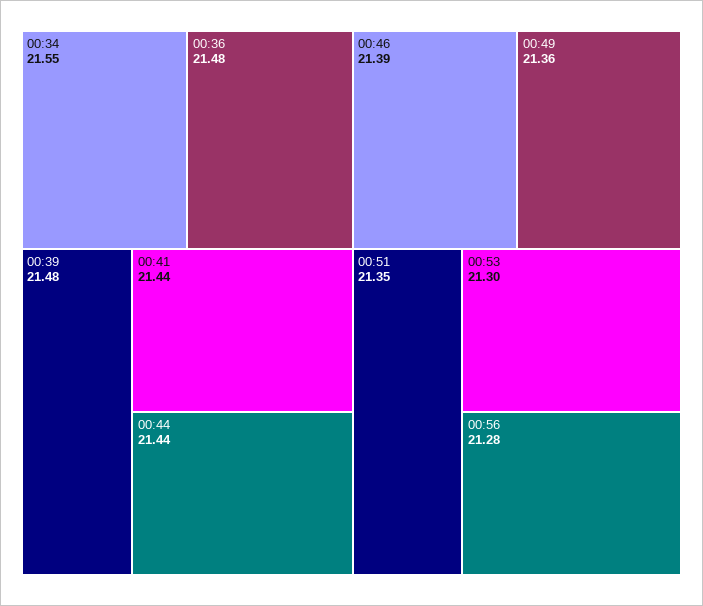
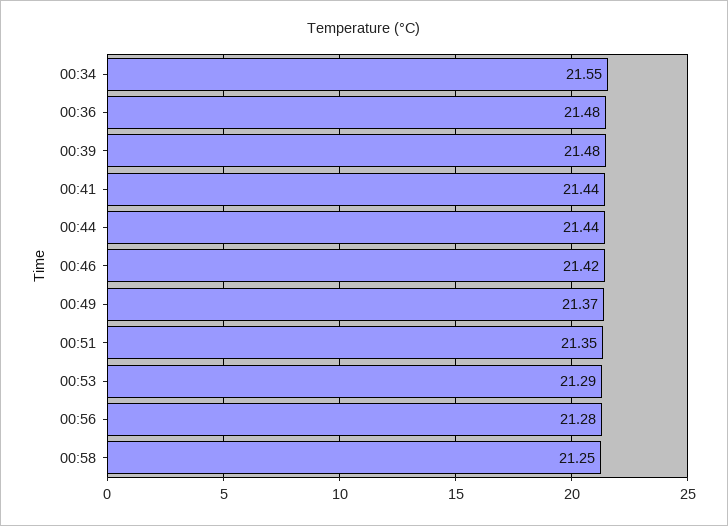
00:46: 21.39 -> 21.42
00:49: 21.36 -> 21.37
00:53: 21.3 -> 21.29
00:58: none -> 21.25

